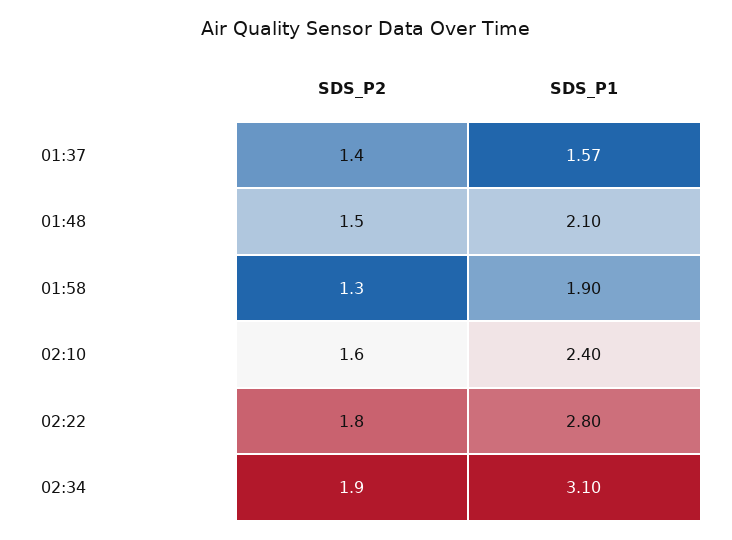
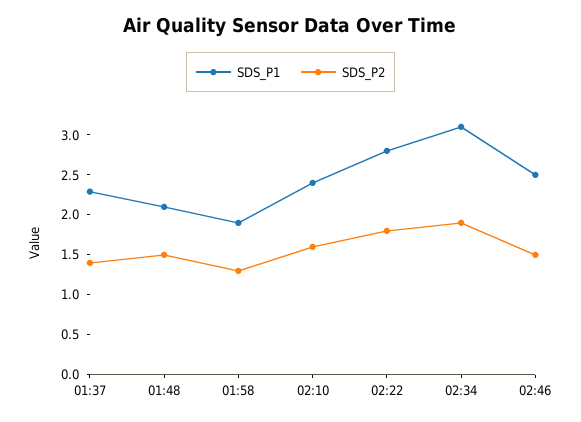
SDS_P1, 01:37: 1.57 -> 2.25
SDS_P1, 02:46: none -> 2.5
SDS_P2, 02:46: none -> 1.5

